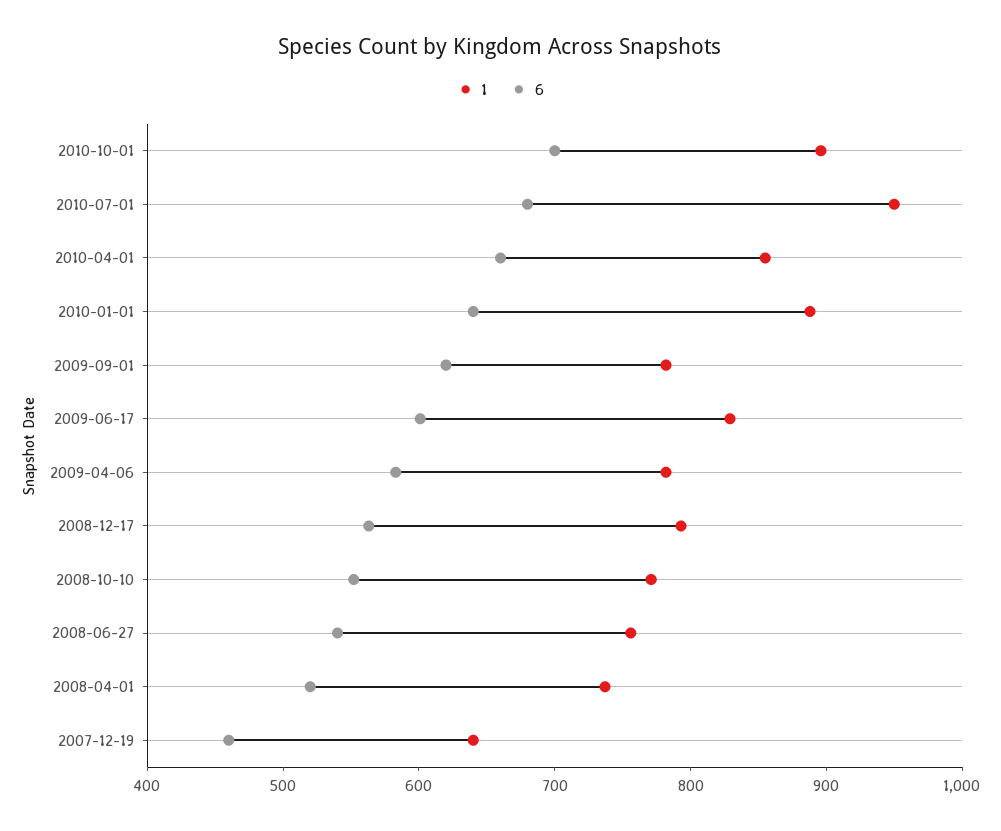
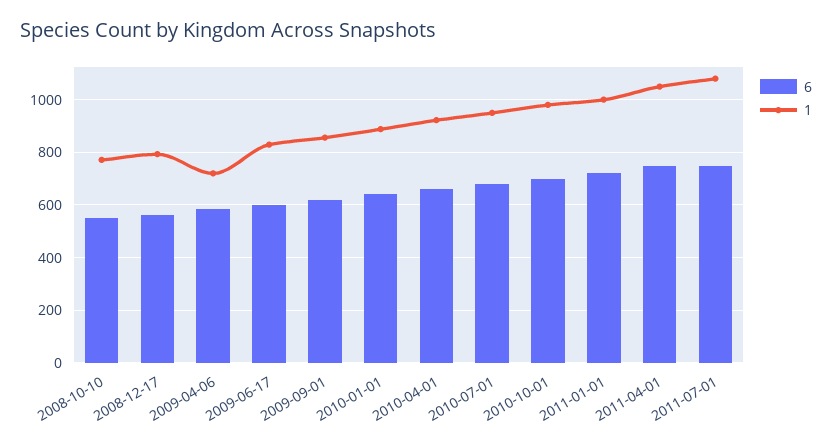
1, 2010-10-01: 900 -> 975
1, 2010-04-01: 860 -> 925
1, 2009-09-01: 780 -> 850
1, 2009-04-06: 780 -> 725
1, 2008-06-27: 760 -> none
6, 2008-06-27: 540 -> none
1, 2008-04-01: 740 -> none
6, 2008-04-01: 520 -> none
1, 2007-12-19: 640 -> none
6, 2007-12-19: 460 -> none
6, 2011-01-01: none -> 725
1, 2011-01-01: none -> 1000
6, 2011-04-01: none -> 750
1, 2011-04-01: none -> 1050
6, 2011-07-01: none -> 750
1, 2011-07-01: none -> 1075

